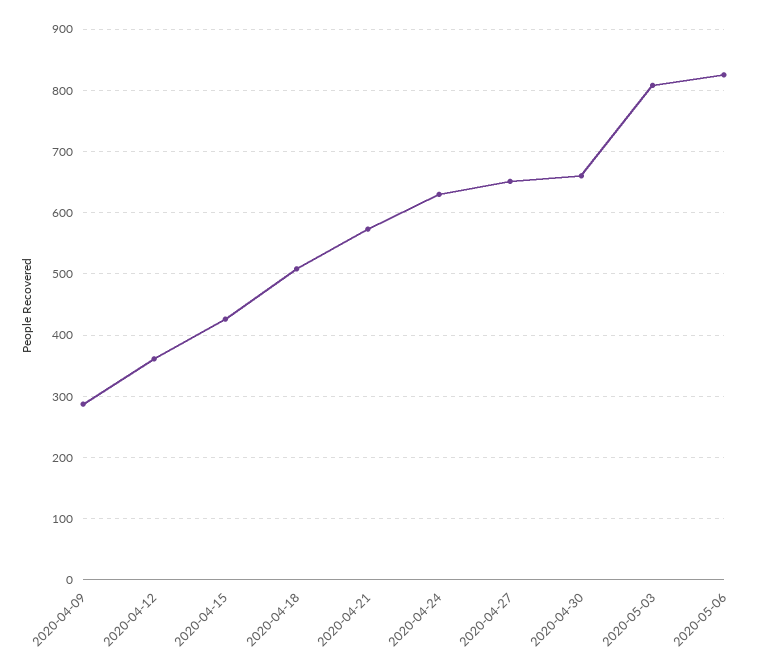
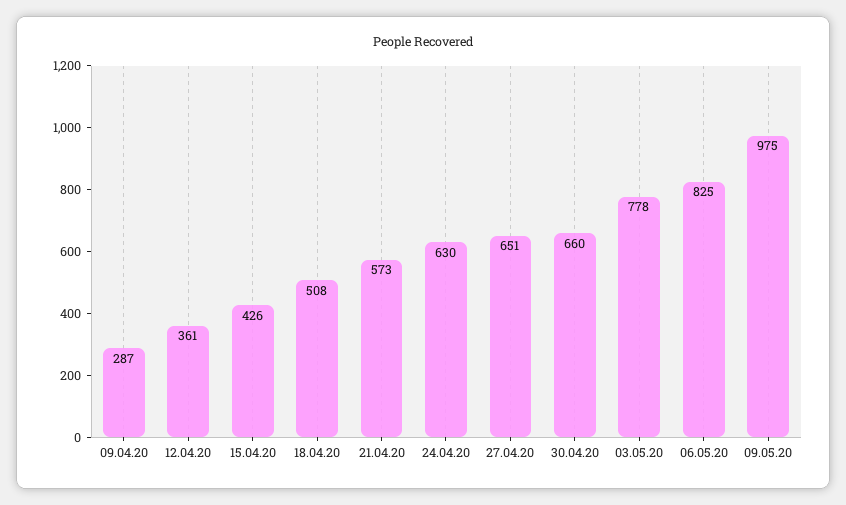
2020-05-03: 810 -> 778
09.05.20: none -> 975

